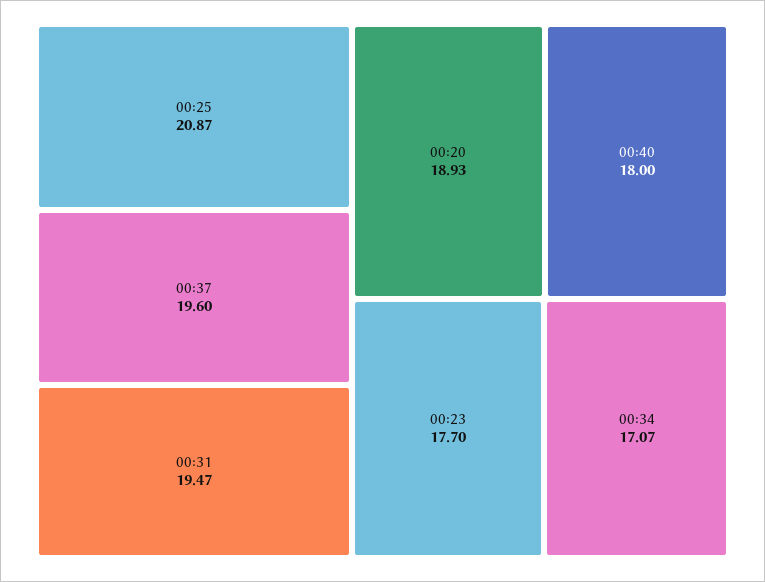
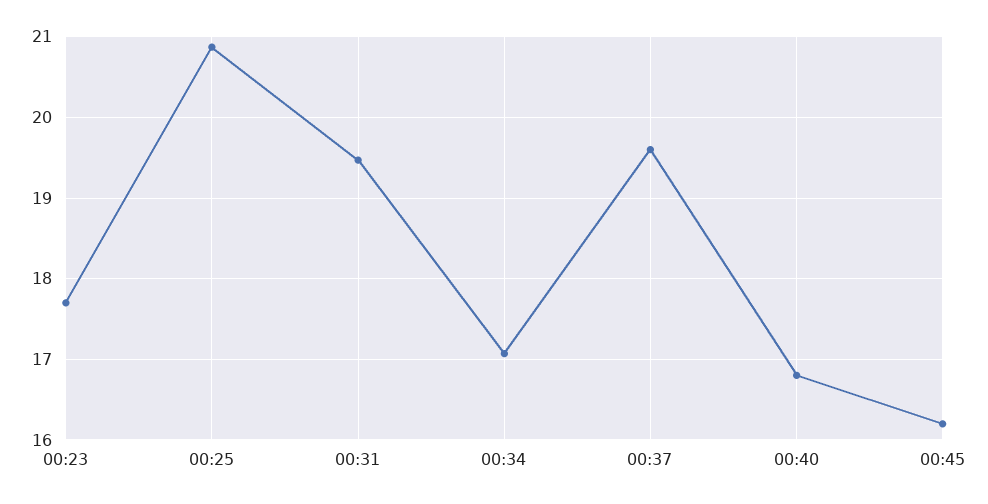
00:20: 18.93 -> none
00:40: 18 -> 16.8
00:45: none -> 16.2

